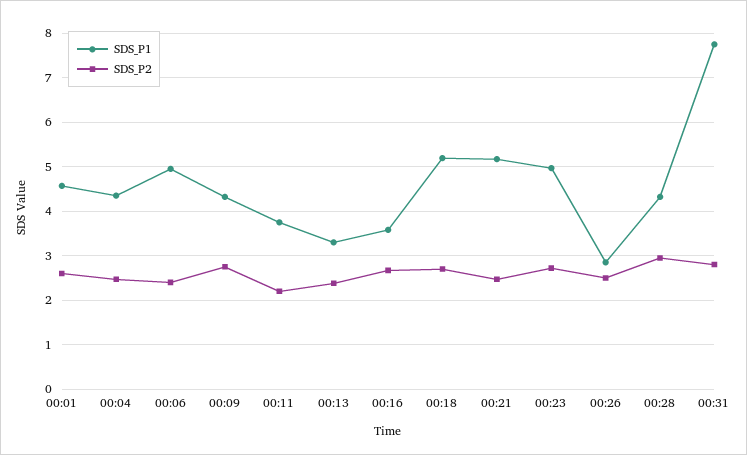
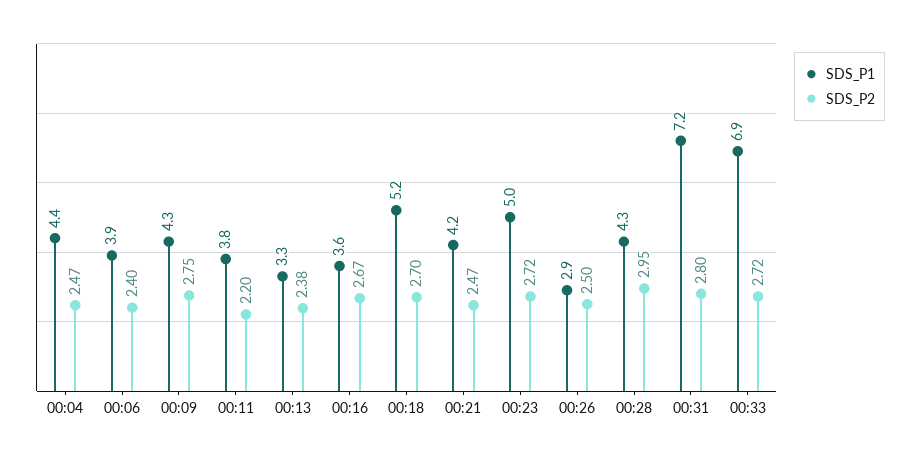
SDS_P1, 00:01: 4.6 -> none
SDS_P2, 00:01: 2.6 -> none
SDS_P1, 00:06: 5 -> 3.9
SDS_P1, 00:21: 5.2 -> 4.2
SDS_P1, 00:31: 7.8 -> 7.2
SDS_P1, 00:33: none -> 6.9
SDS_P2, 00:33: none -> 2.72

